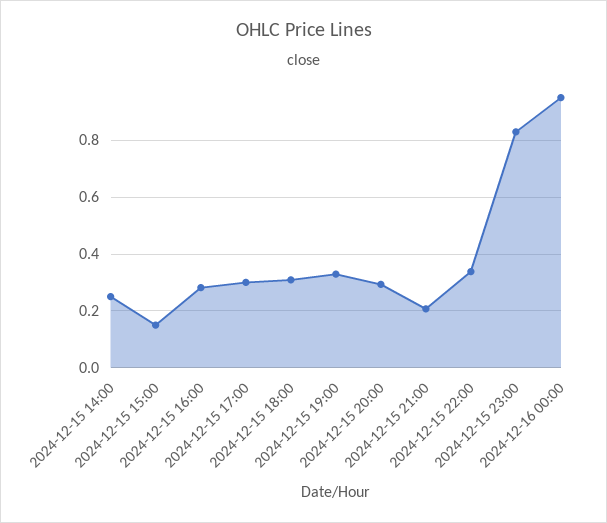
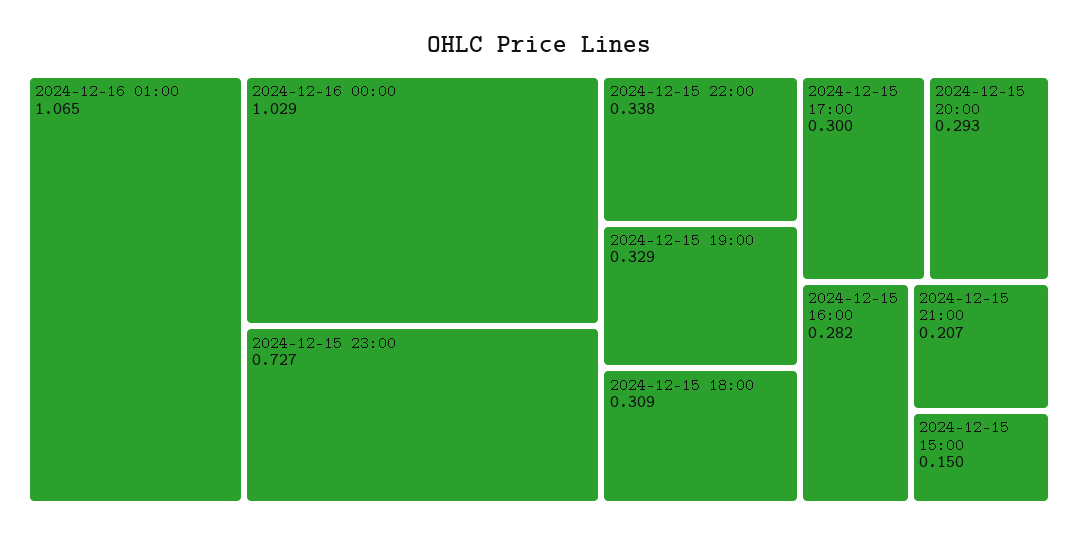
2024-12-15 14:00: 0.25 -> none
2024-12-15 23:00: 0.825 -> 0.727
2024-12-16 00:00: 0.95 -> 1.029
2024-12-16 01:00: none -> 1.065

